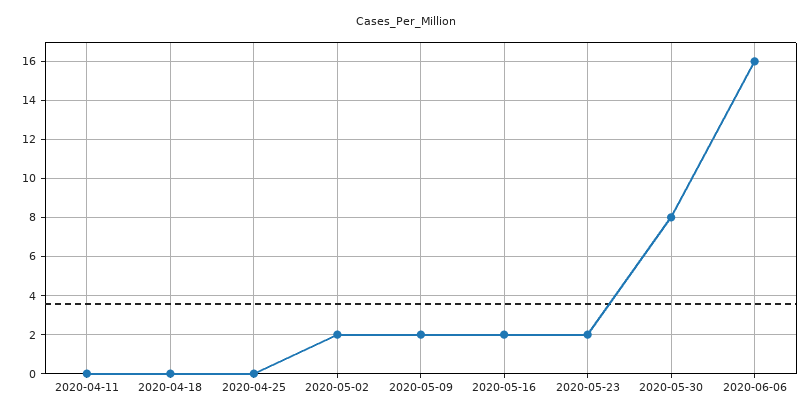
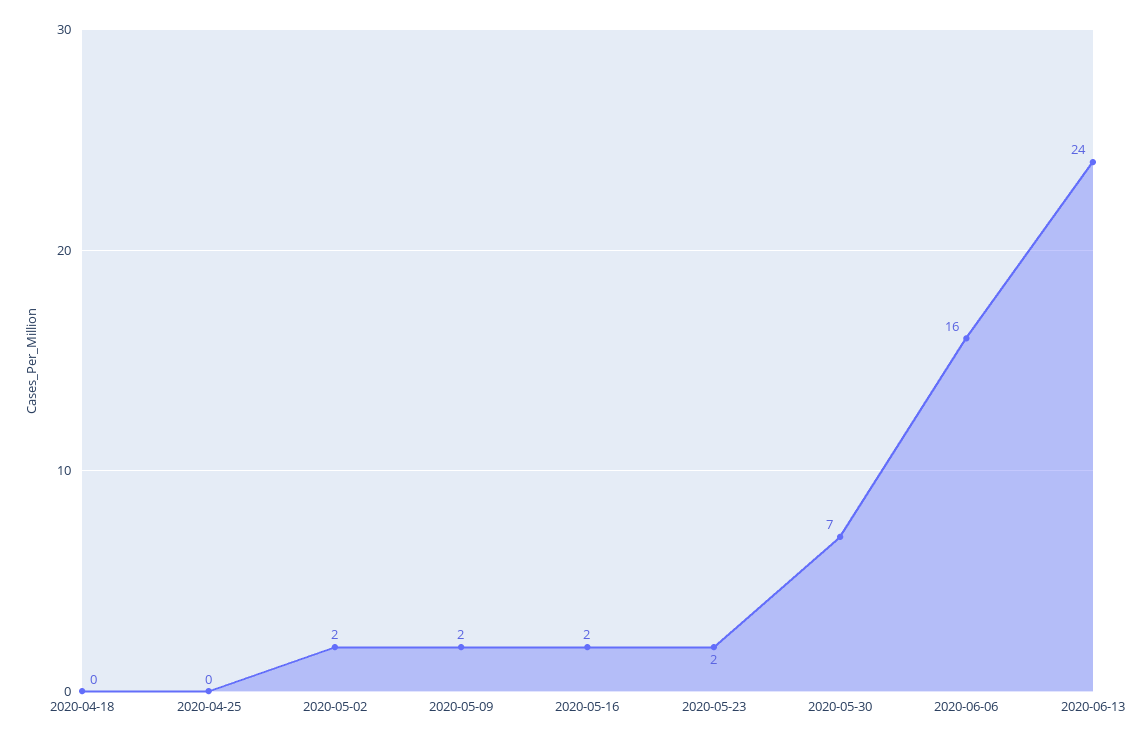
2020-04-11: 0 -> none
2020-05-30: 8 -> 7
2020-06-13: none -> 24

